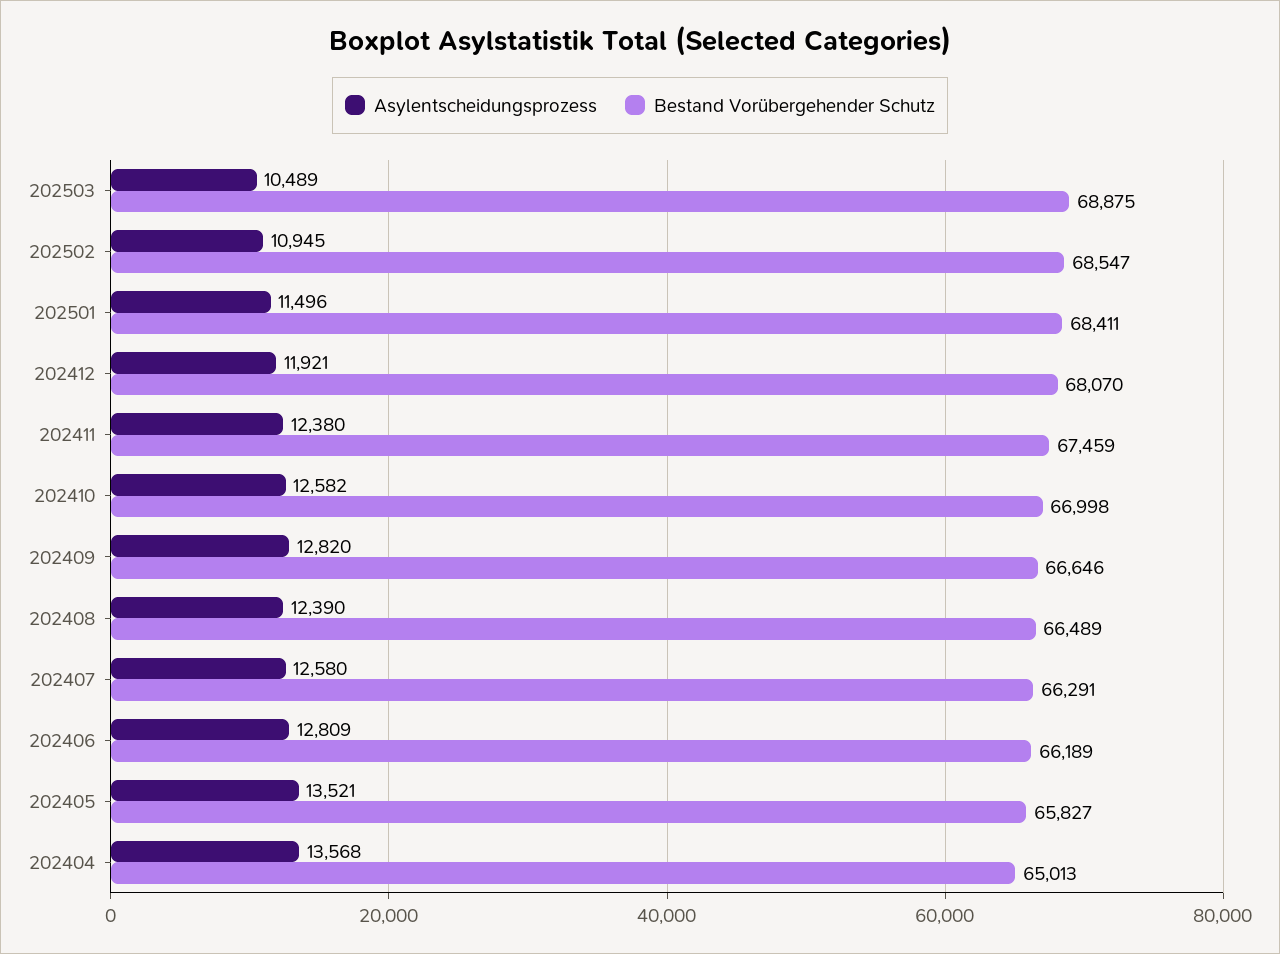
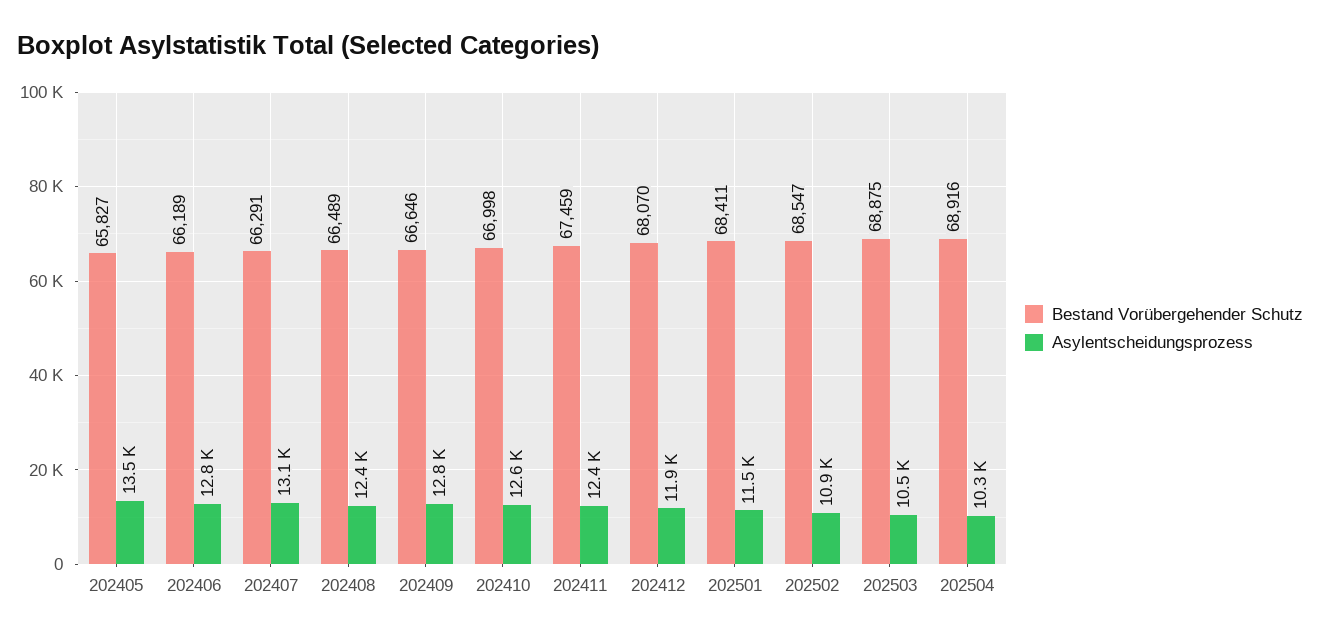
Asylentscheidungsprozess, 202407: 12580 -> 13100
Asylentscheidungsprozess, 202404: 13568 -> none
Bestand Vorübergehender Schutz, 202404: 65013 -> none
Bestand Vorübergehender Schutz, 202504: none -> 68916
Asylentscheidungsprozess, 202504: none -> 10300

